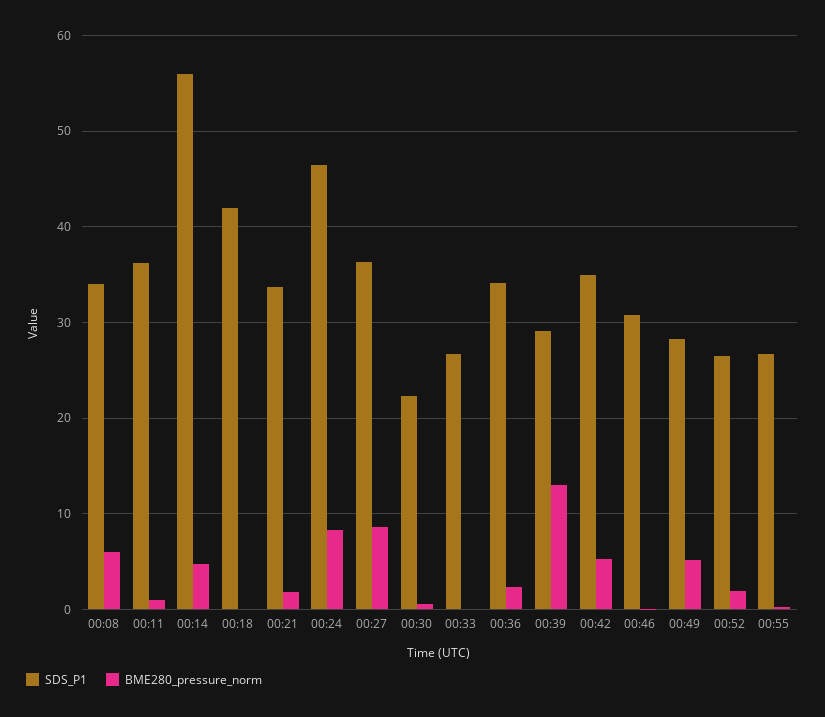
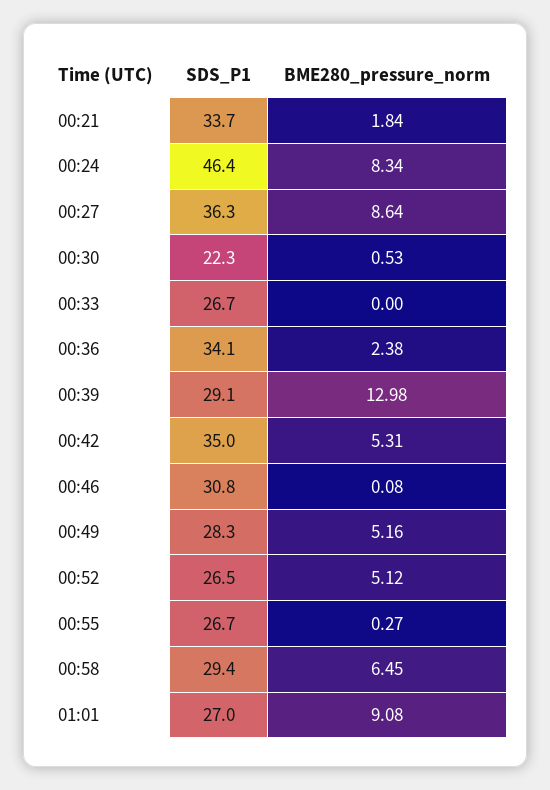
SDS_P1, 00:08: 34 -> none
BME280_pressure_norm, 00:08: 6 -> none
SDS_P1, 00:11: 36 -> none
BME280_pressure_norm, 00:11: 1 -> none
SDS_P1, 00:14: 56 -> none
BME280_pressure_norm, 00:14: 5 -> none
SDS_P1, 00:18: 42 -> none
BME280_pressure_norm, 00:18: 0 -> none
BME280_pressure_norm, 00:52: 2 -> 5.12
SDS_P1, 00:58: none -> 29.4
BME280_pressure_norm, 00:58: none -> 6.45
SDS_P1, 01:01: none -> 27
BME280_pressure_norm, 01:01: none -> 9.08

